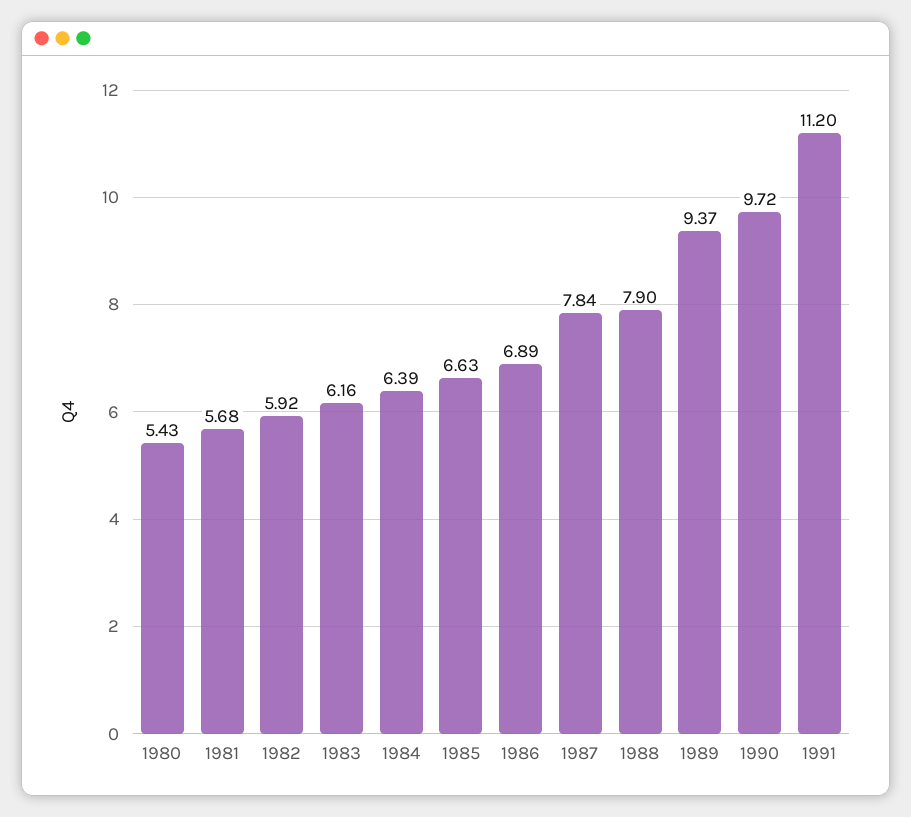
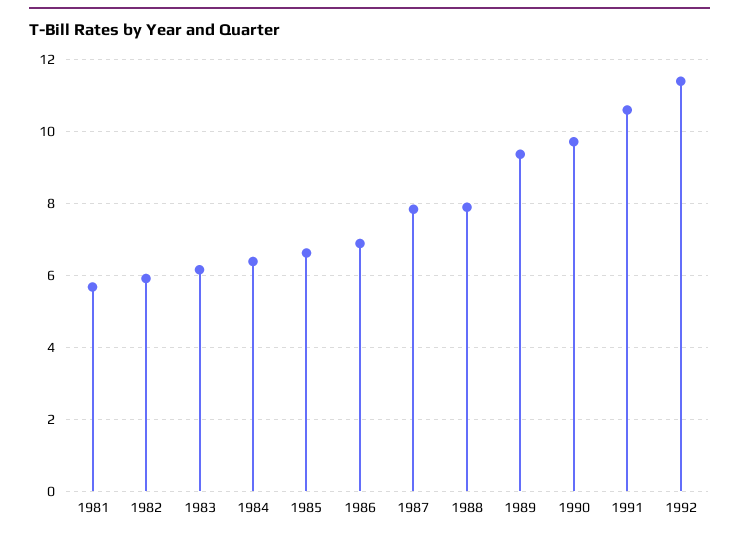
1980: 5.43 -> none
1991: 11.2 -> 10.6
1992: none -> 11.4

